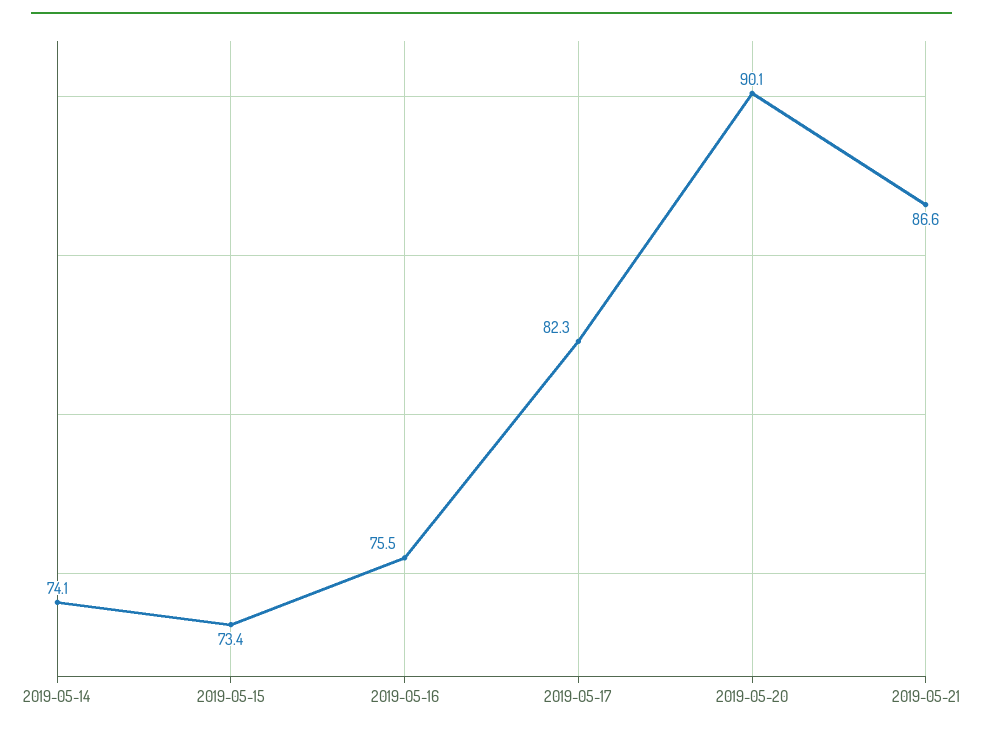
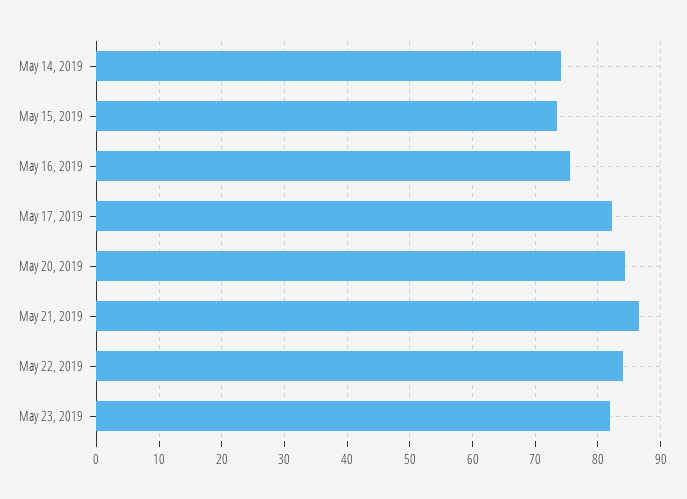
2019-05-20: 90.1 -> 84
May 22, 2019: none -> 84
May 23, 2019: none -> 82

